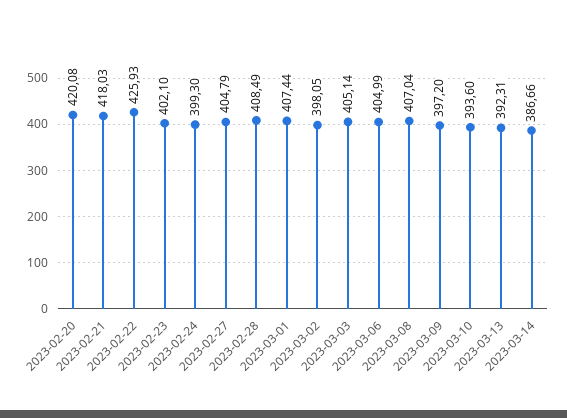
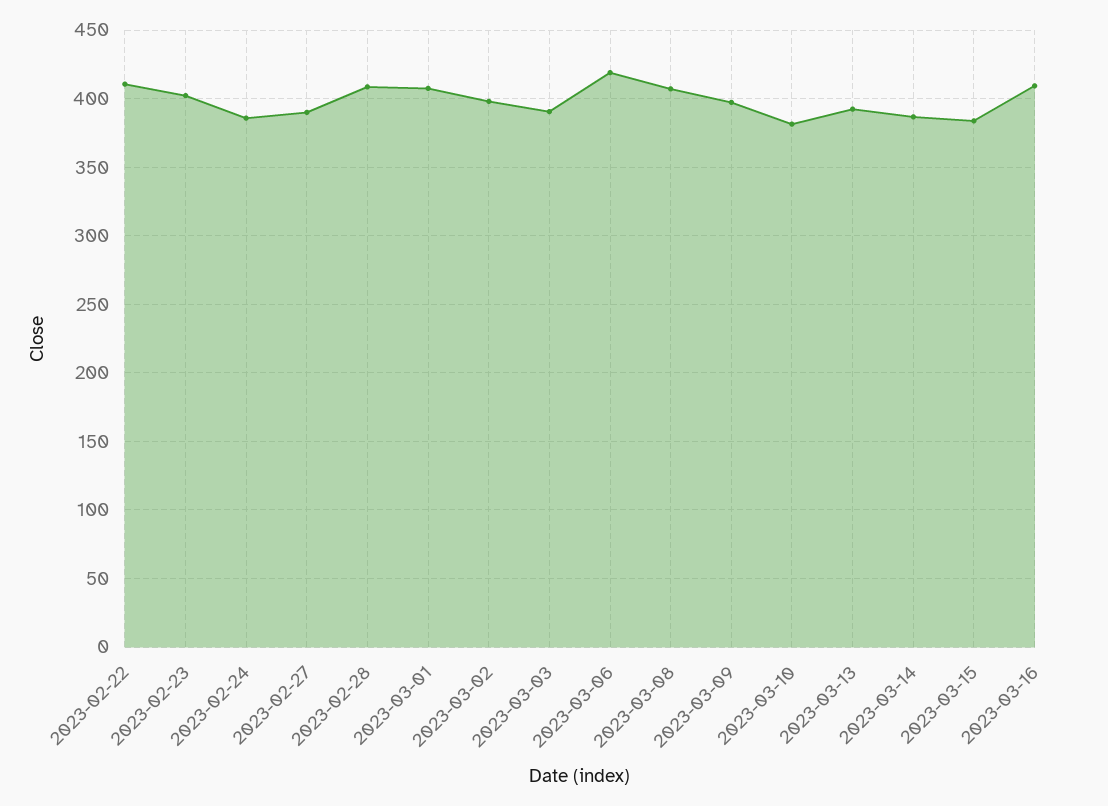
2023-02-20: 420.08 -> none
2023-02-21: 418.03 -> none
2023-02-22: 425.93 -> 410
2023-02-24: 399.3 -> 385
2023-02-27: 404.79 -> 390
2023-03-03: 405.14 -> 390
2023-03-06: 404.99 -> 420
2023-03-10: 393.6 -> 380
2023-03-15: none -> 385
2023-03-16: none -> 410

